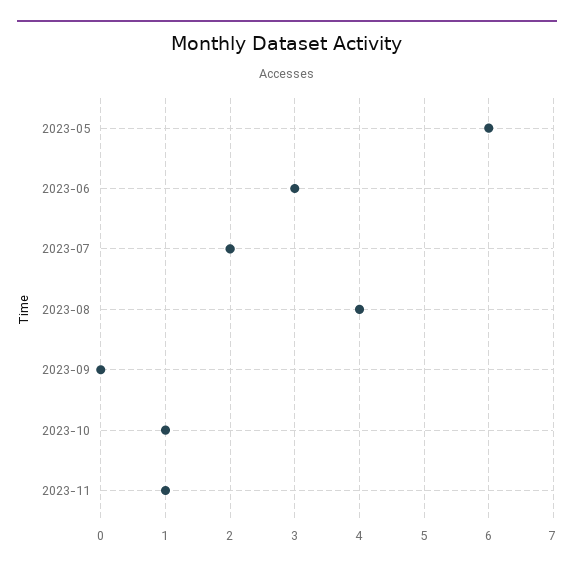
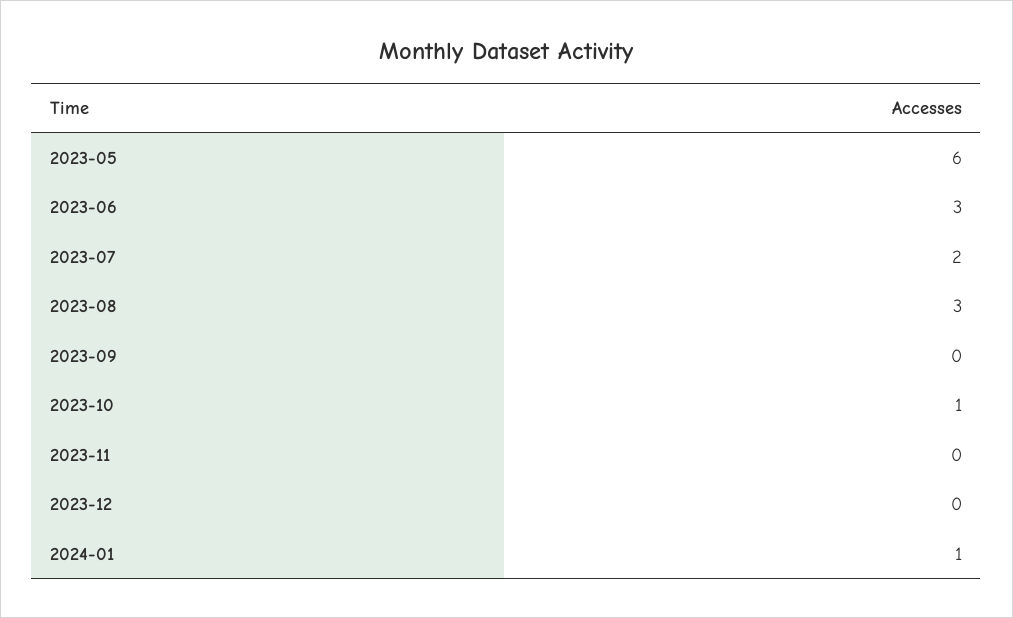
2023-08: 4 -> 3
2023-11: 1 -> 0
2023-12: none -> 0
2024-01: none -> 1

